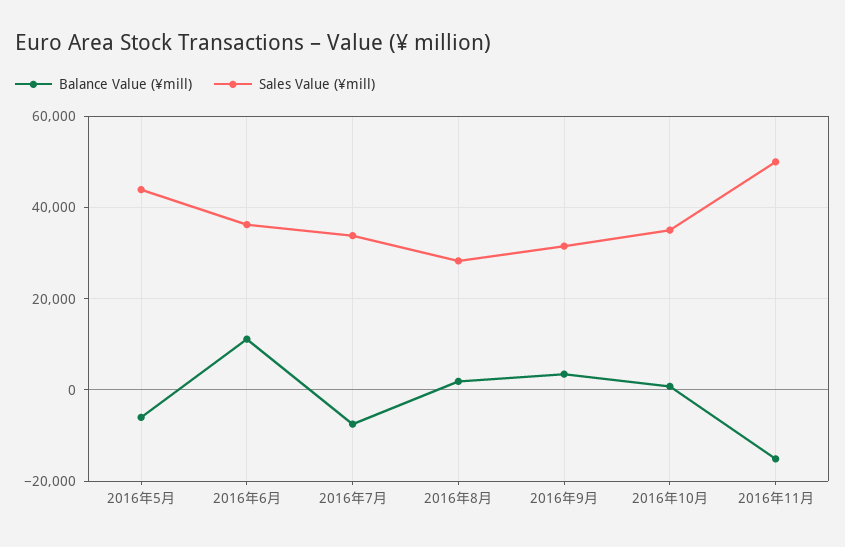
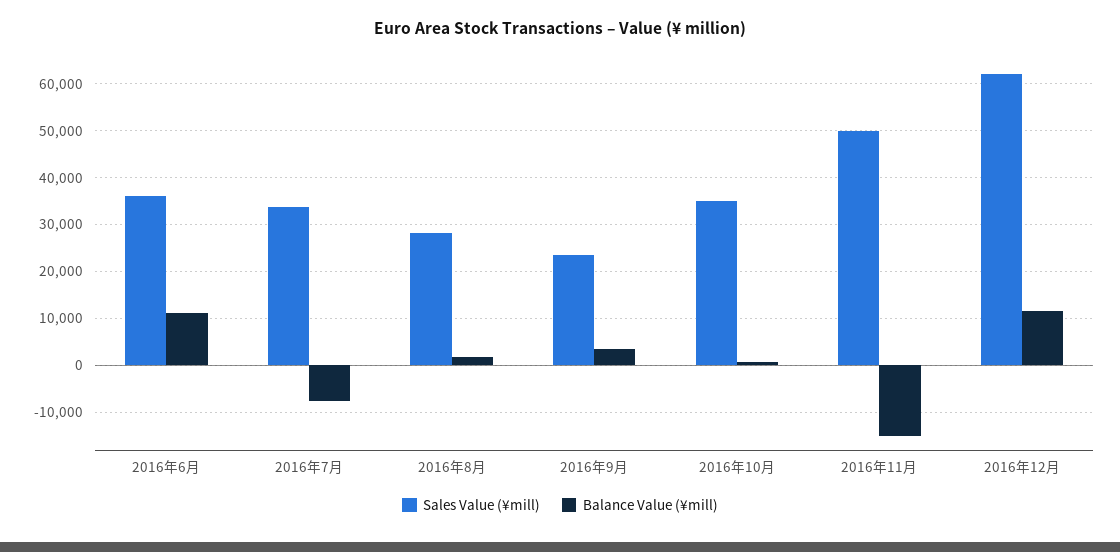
Balance Value (¥mill), 2016年5月: -6000 -> none
Sales Value (¥mill), 2016年5月: 44000 -> none
Sales Value (¥mill), 2016年9月: 32000 -> 24000
Sales Value (¥mill), 2016年12月: none -> 62000
Balance Value (¥mill), 2016年12月: none -> 12000

